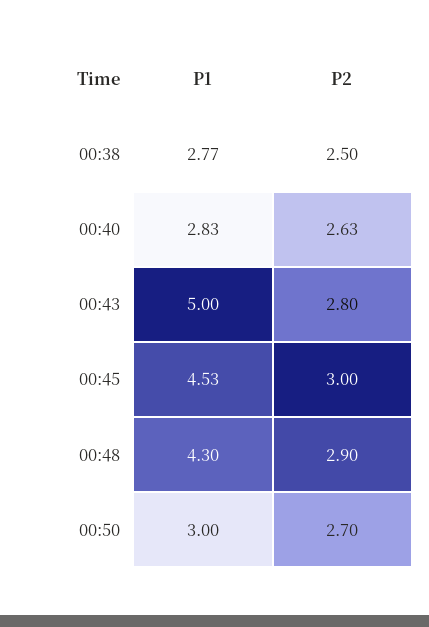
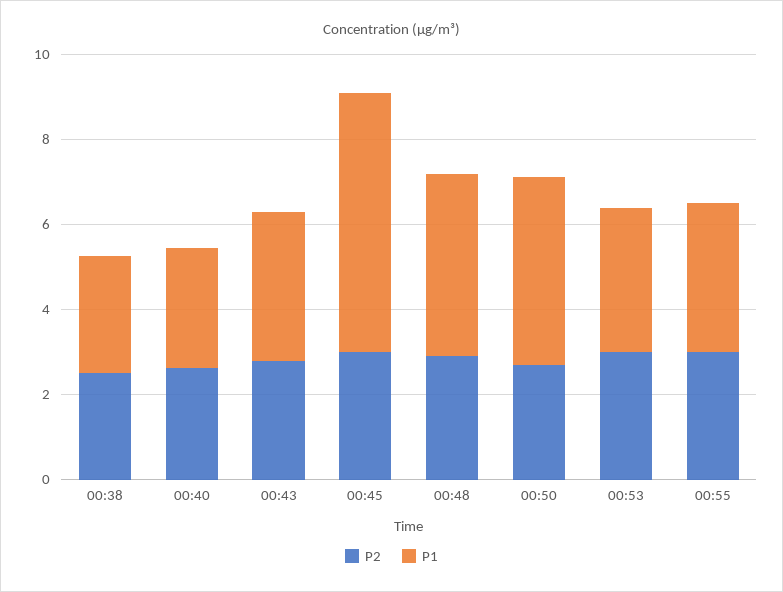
P1, 00:43: 5 -> 3.5
P1, 00:45: 4.53 -> 6
P1, 00:50: 3 -> 4.5
P2, 00:53: none -> 3
P1, 00:53: none -> 3.5
P2, 00:55: none -> 3
P1, 00:55: none -> 3.5

